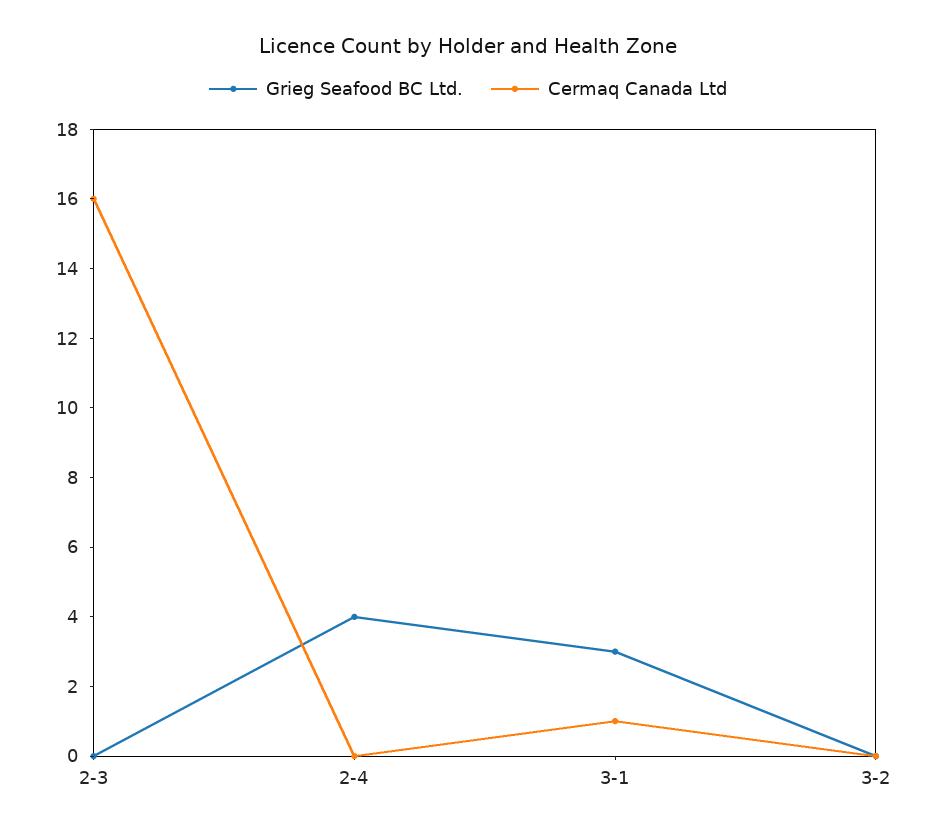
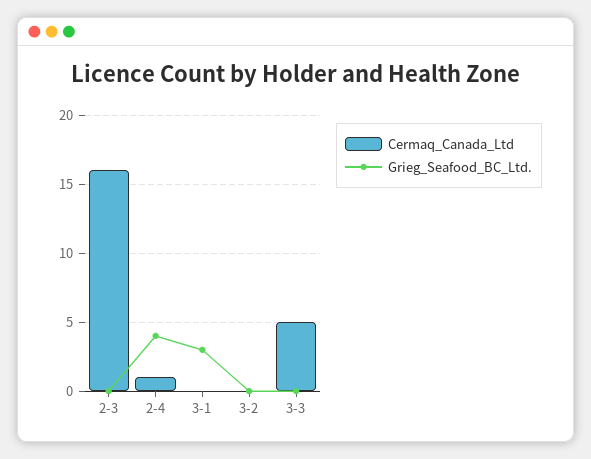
Cermaq Canada Ltd, 2-4: 0 -> 1
Cermaq Canada Ltd, 3-1: 1 -> 0
Cermaq Canada Ltd, 3-3: none -> 5
Grieg Seafood BC Ltd., 3-3: none -> 0

